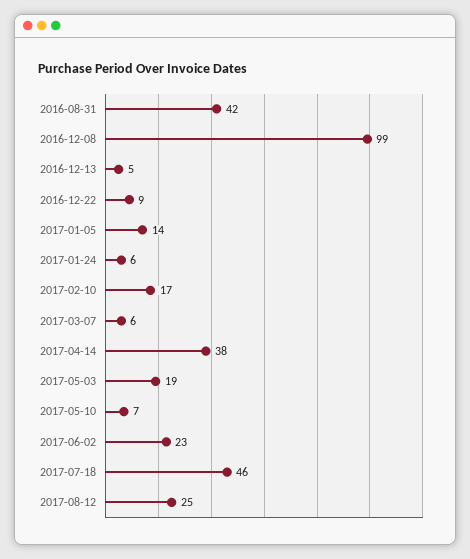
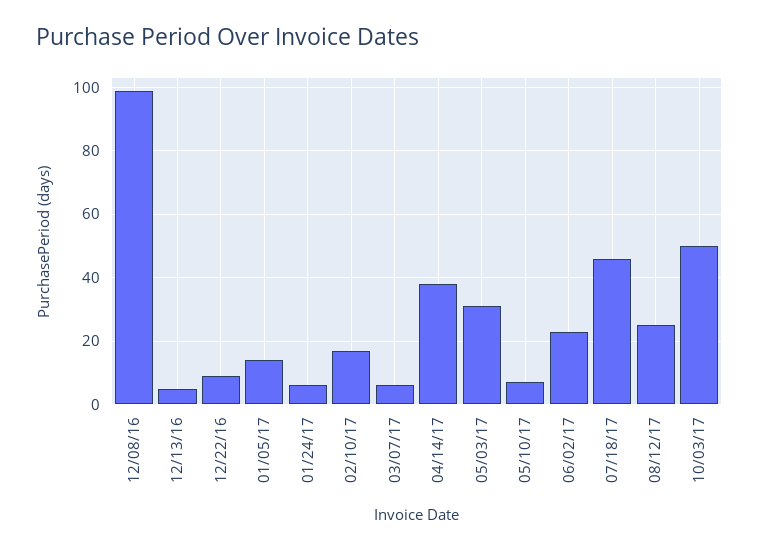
2016-08-31: 42 -> none
2017-05-03: 19 -> 30
10/03/17: none -> 50

